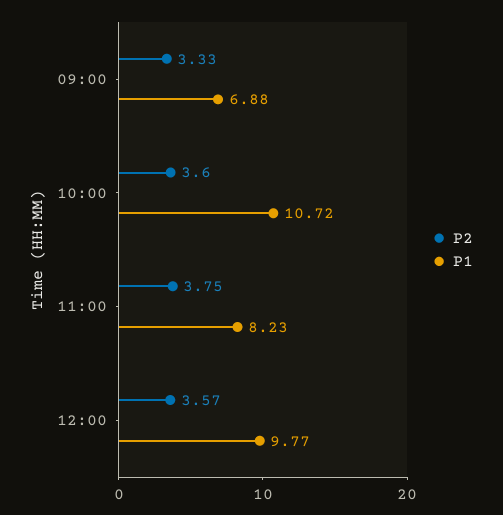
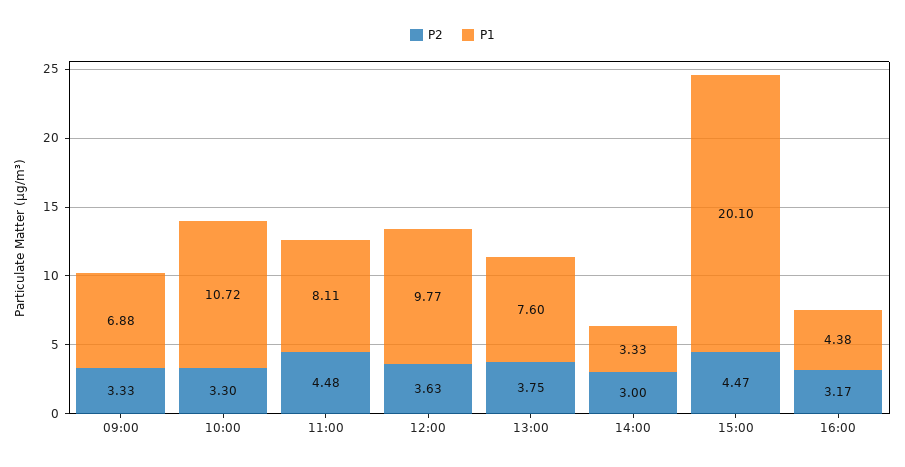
P2, 10:00: 3.6 -> 3.3
P2, 11:00: 3.75 -> 4.48
P1, 11:00: 8.23 -> 8.11
P2, 12:00: 3.57 -> 3.63
P2, 13:00: none -> 3.75
P1, 13:00: none -> 7.6
P2, 14:00: none -> 3
P1, 14:00: none -> 3.33
P2, 15:00: none -> 4.47
P1, 15:00: none -> 20.1
P2, 16:00: none -> 3.17
P1, 16:00: none -> 4.38

